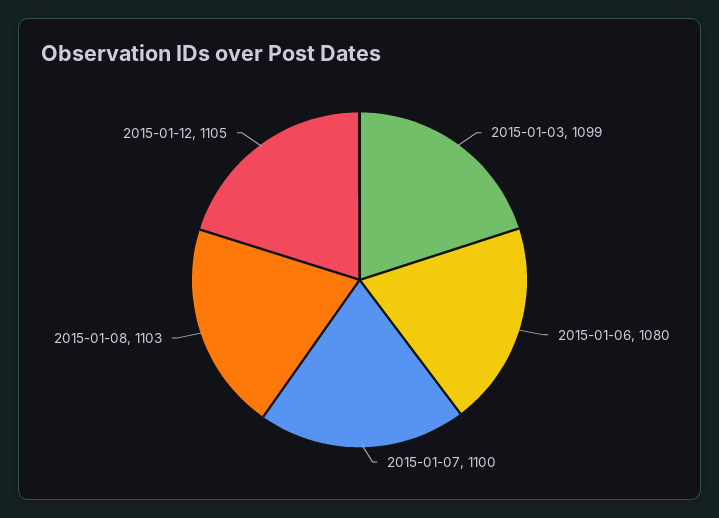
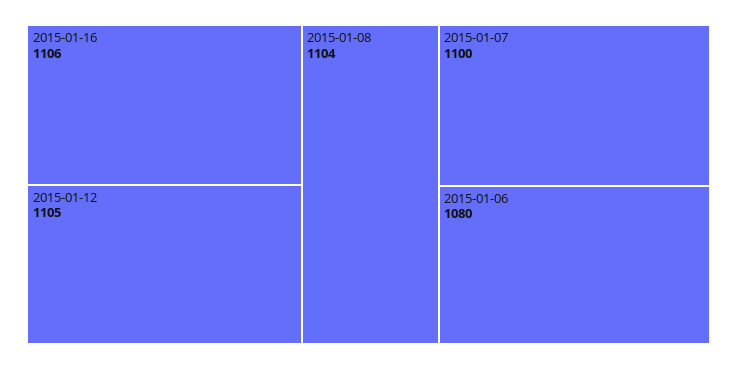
2015-01-03: 1099 -> none
2015-01-08: 1103 -> 1104
2015-01-16: none -> 1106

